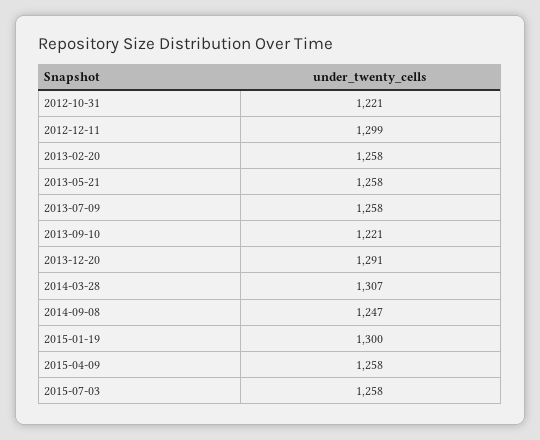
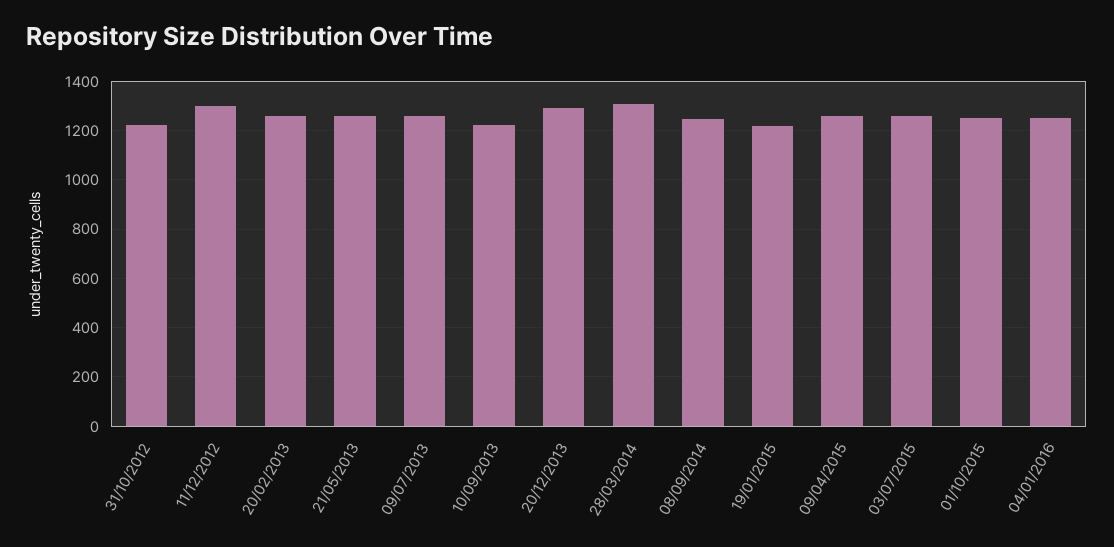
2015-01-19: 1300 -> 1225
01/10/2015: none -> 1250
04/01/2016: none -> 1250

